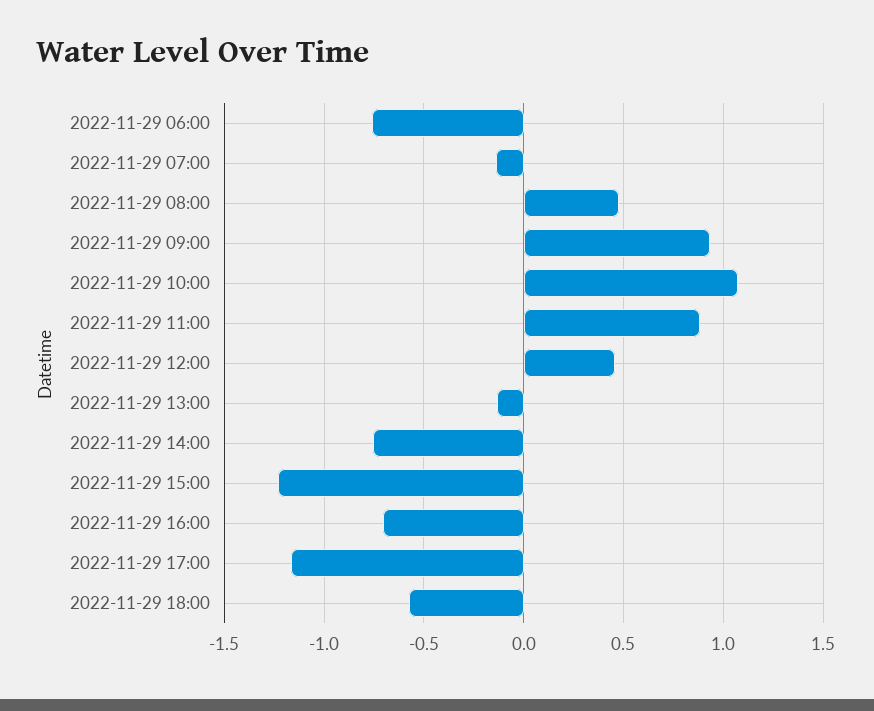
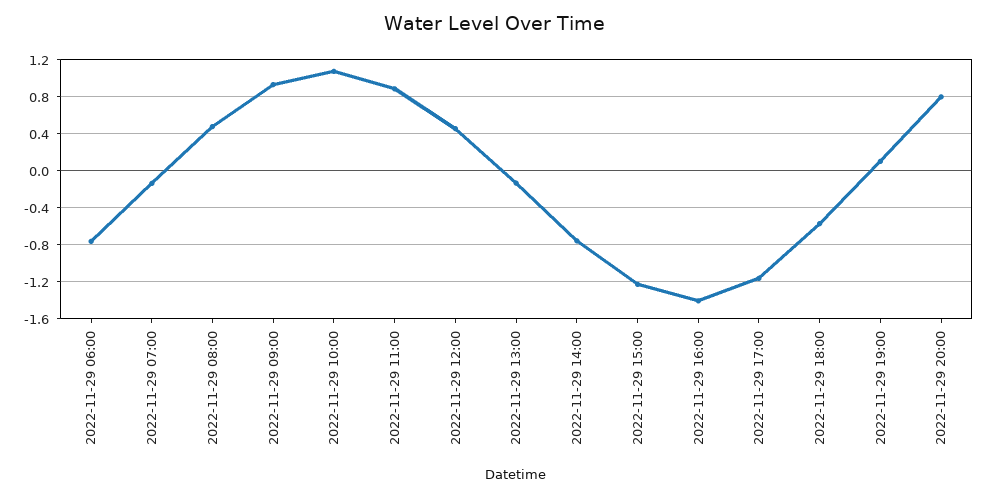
2022-11-29 16:00: -0.7 -> -1.4
2022-11-29 19:00: none -> 0.1
2022-11-29 20:00: none -> 0.8

